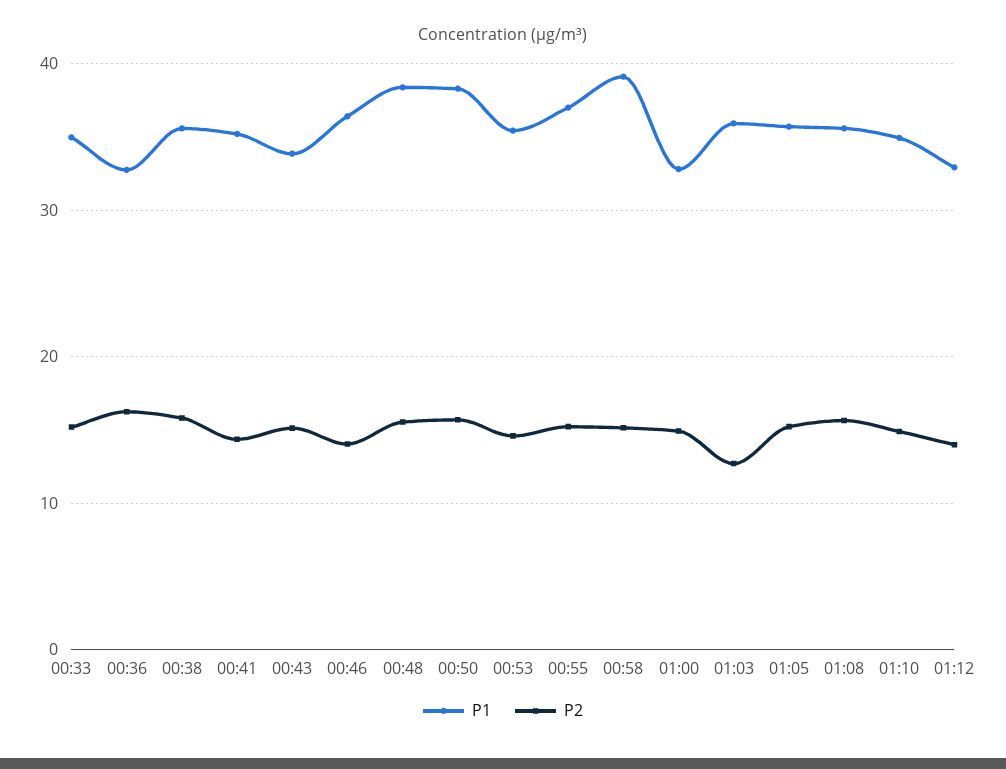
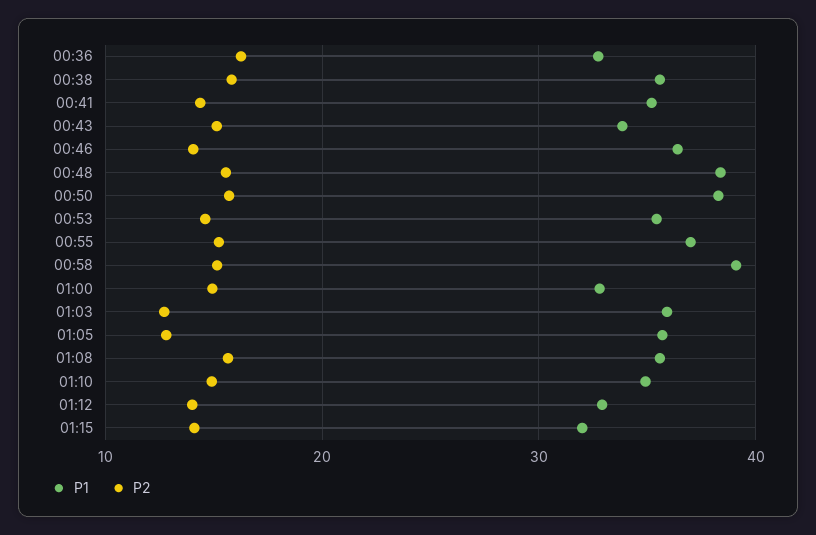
P1, 00:33: 35 -> none
P2, 00:33: 15 -> none
P2, 01:05: 15 -> 13
P1, 01:15: none -> 32
P2, 01:15: none -> 14

